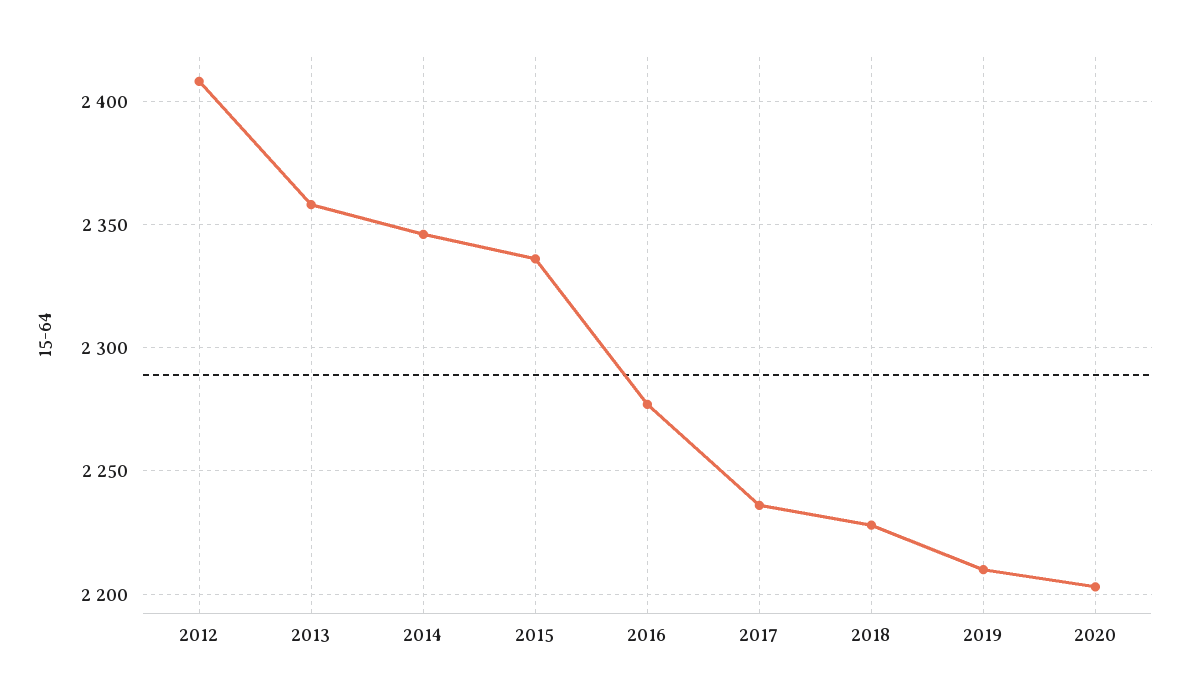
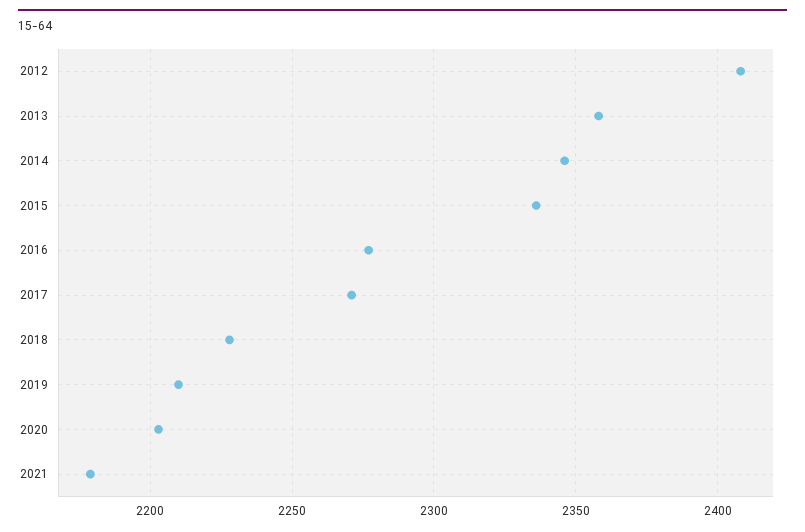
2017: 2235 -> 2270
2021: none -> 2180

